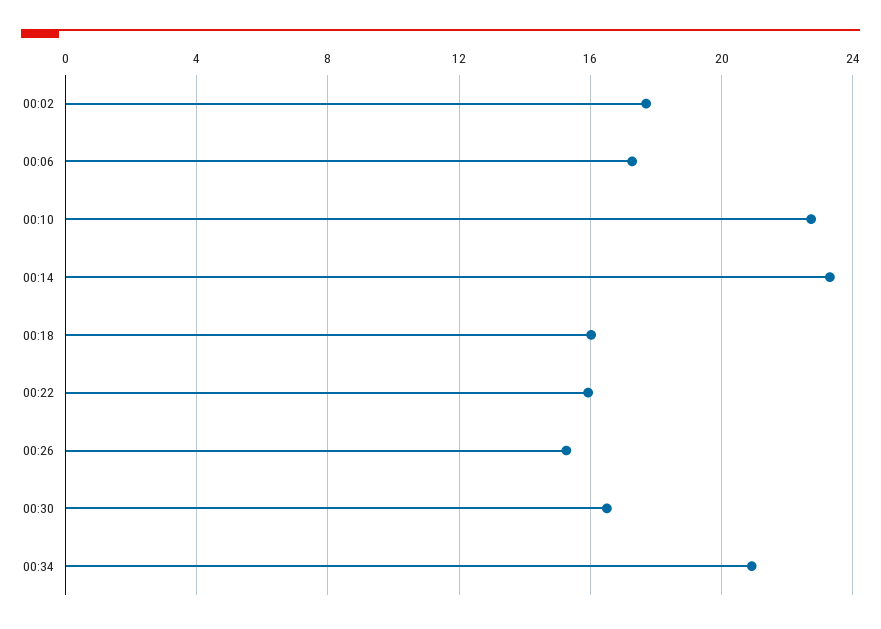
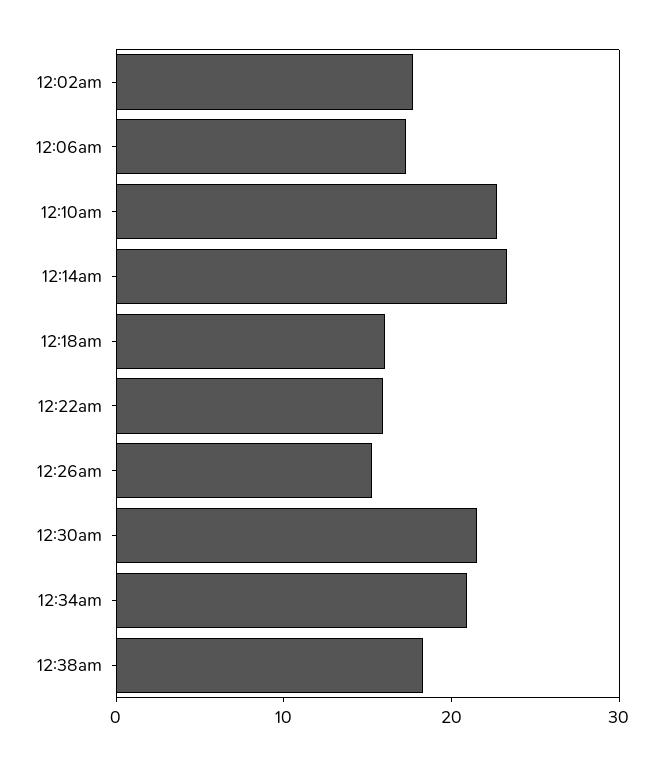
00:30: 16.5 -> 22
12:38am: none -> 18

